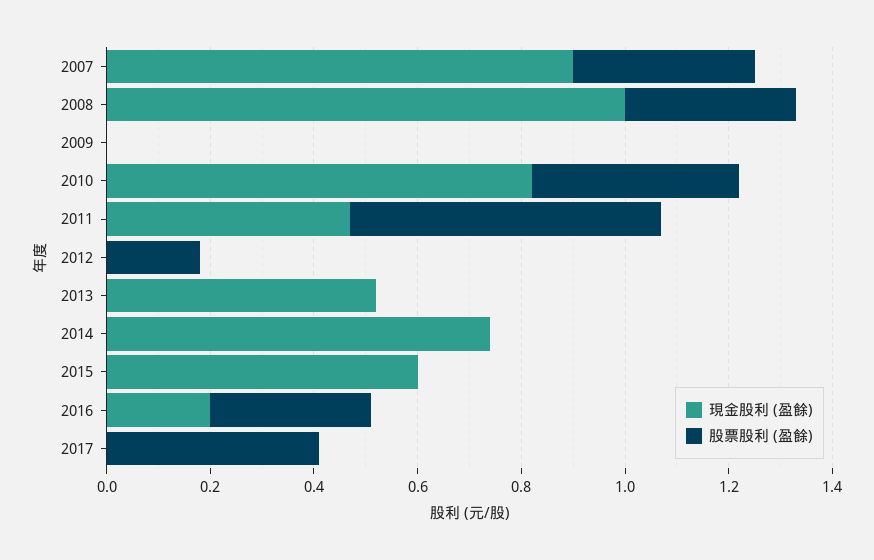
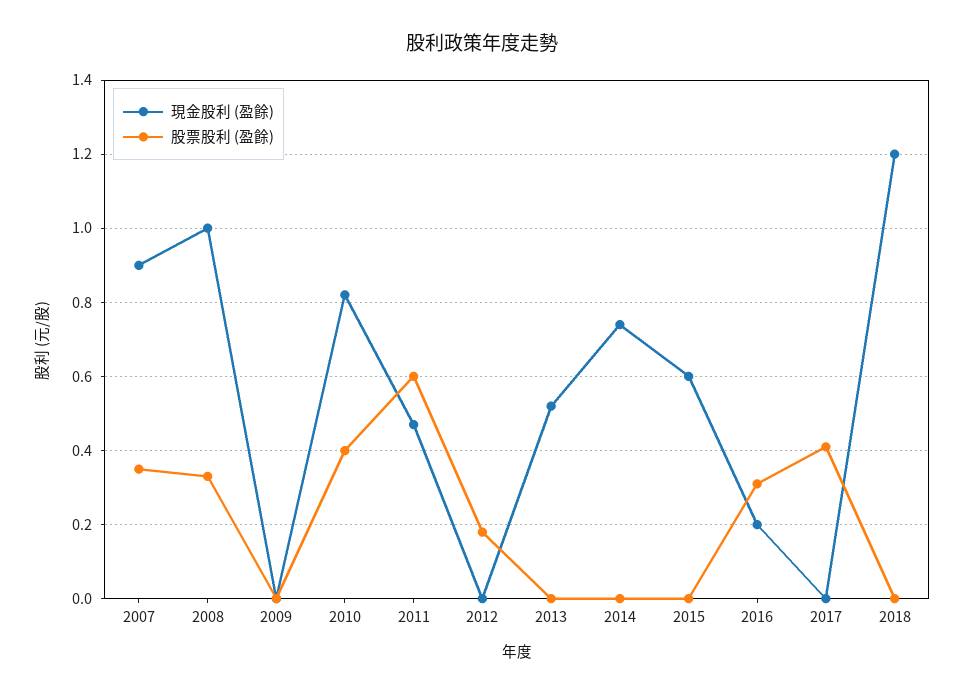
現金股利 (盈餘), 2018: none -> 1.2
股票股利 (盈餘), 2018: none -> 0

